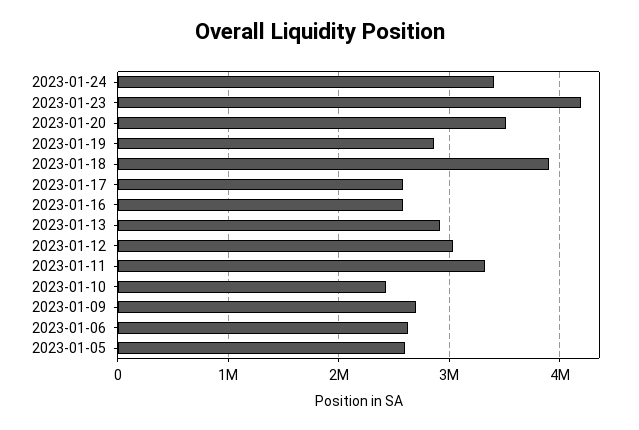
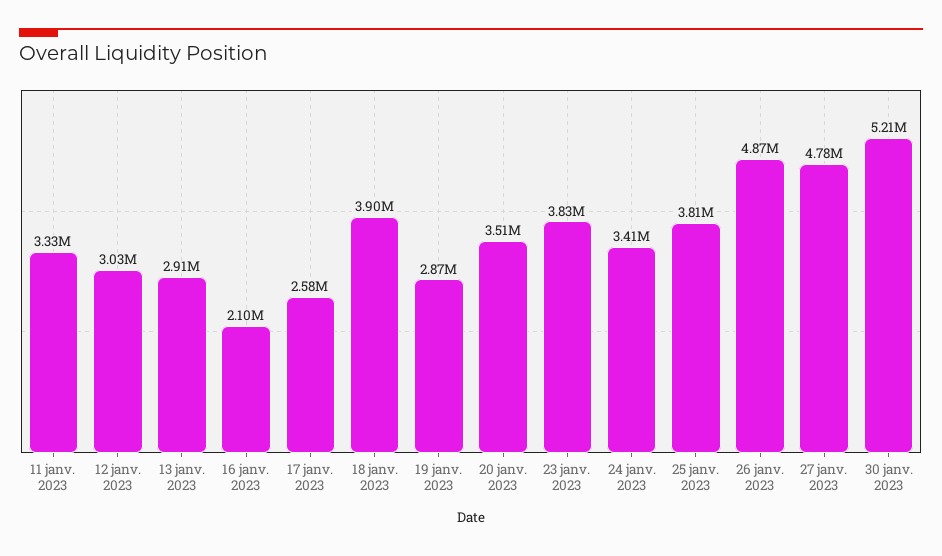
2023-01-23: 4200000 -> 3830000
2023-01-16: 2600000 -> 2100000
2023-01-10: 2400000 -> none
2023-01-09: 2700000 -> none
2023-01-06: 2600000 -> none
2023-01-05: 2600000 -> none
25 janv. 2023: none -> 3810000
26 janv. 2023: none -> 4870000
27 janv. 2023: none -> 4780000
30 janv. 2023: none -> 5210000

